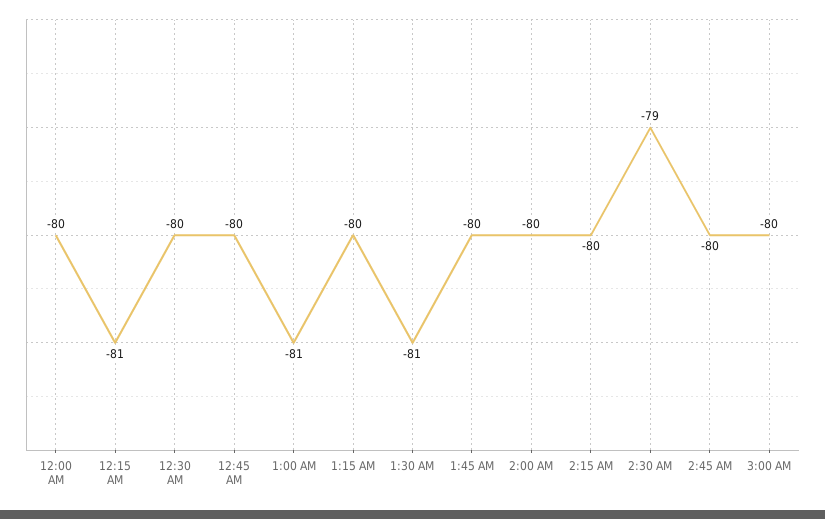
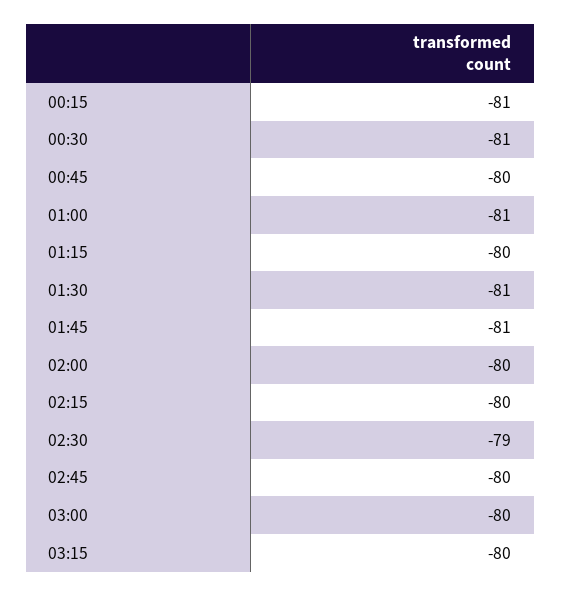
12:00 AM: -80 -> none
12:30 AM: -80 -> -81
1:45 AM: -80 -> -81
03:15: none -> -80

